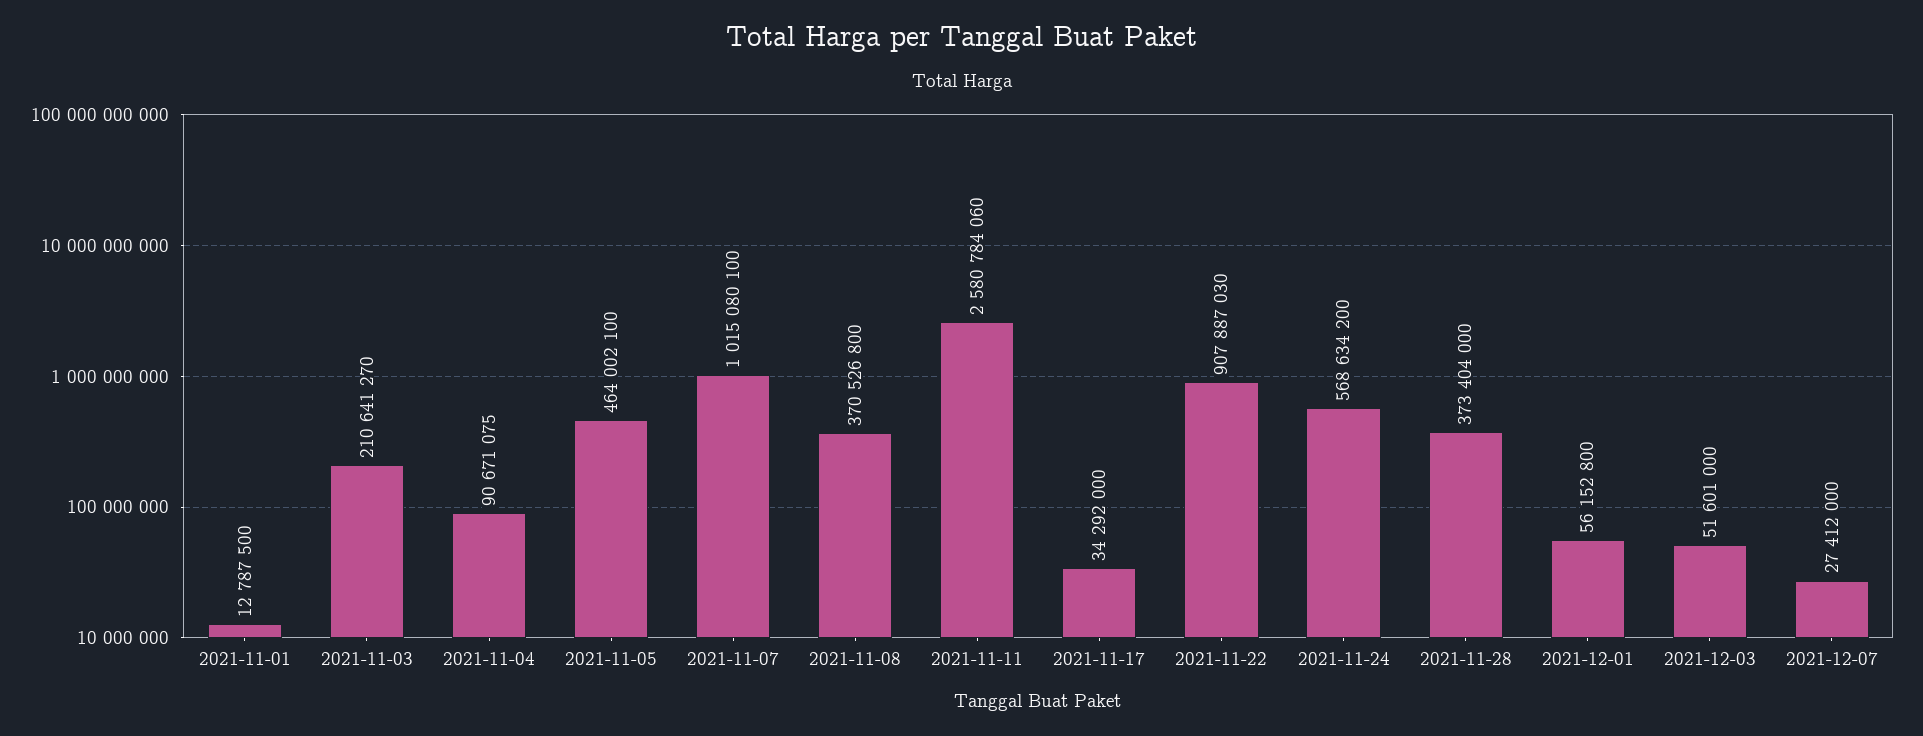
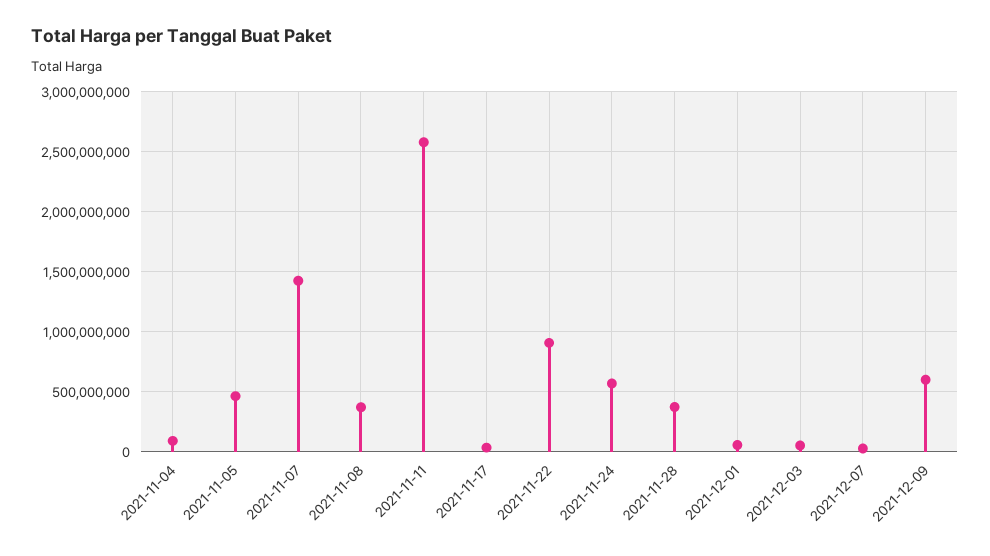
2021-11-01: 12787500 -> none
2021-11-03: 210641270 -> none
2021-11-07: 1015080100 -> 1400000000
2021-12-09: none -> 600000000

